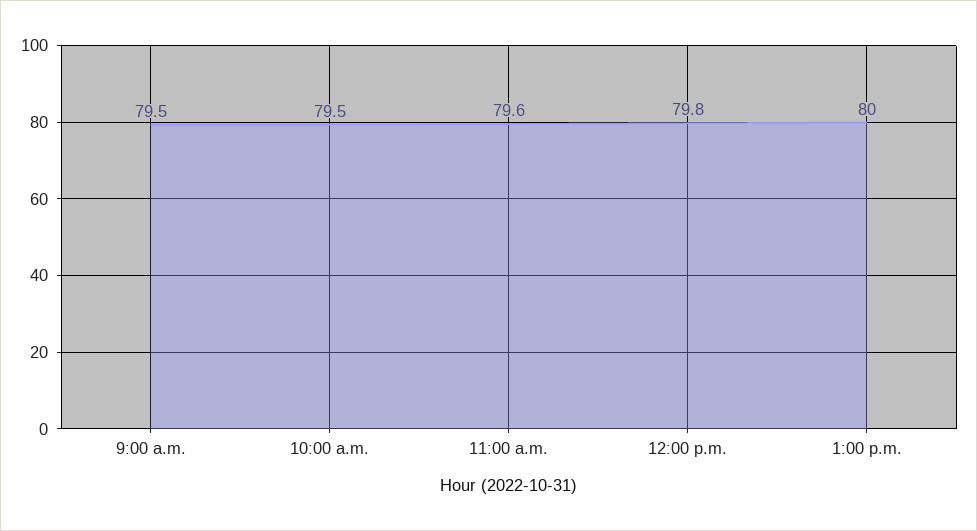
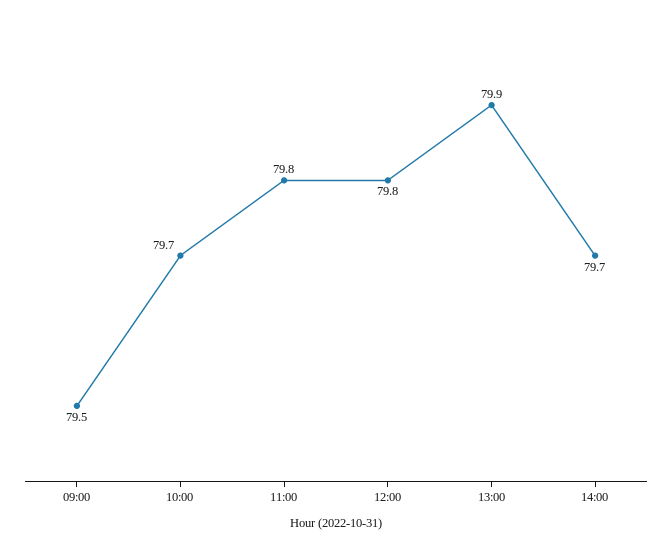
10:00 a.m.: 79.5 -> 79.7
11:00 a.m.: 79.6 -> 79.8
1:00 p.m.: 80 -> 79.9
14:00: none -> 79.7

